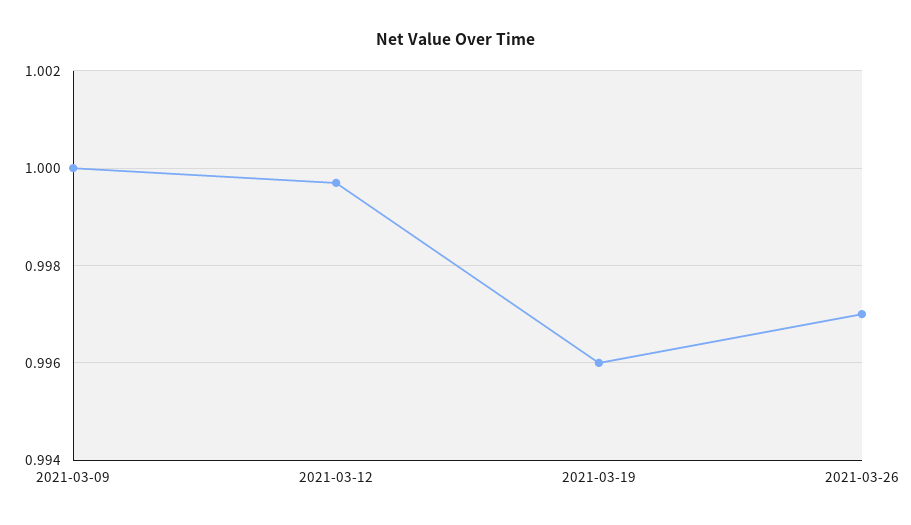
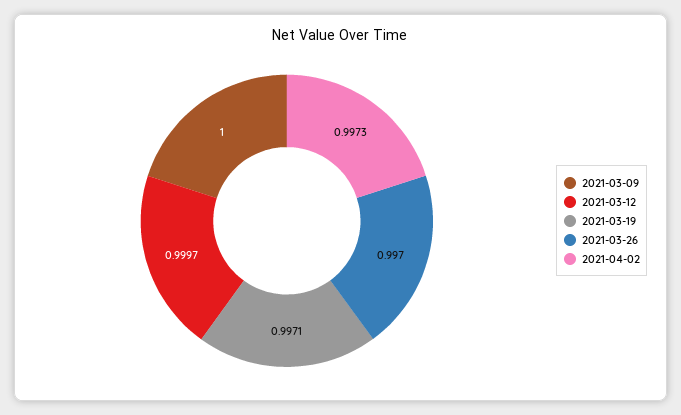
2021-03-19: 0.996 -> 0.9971
2021-04-02: none -> 0.9973

